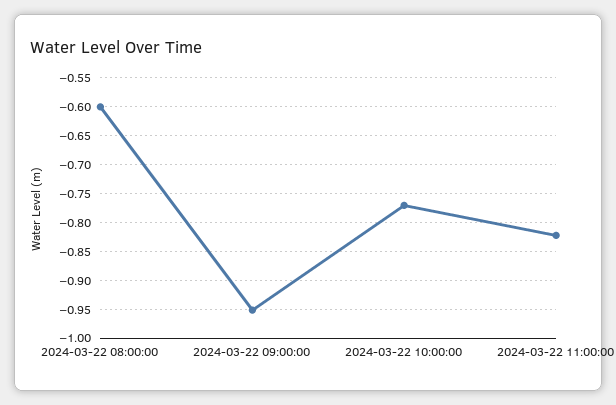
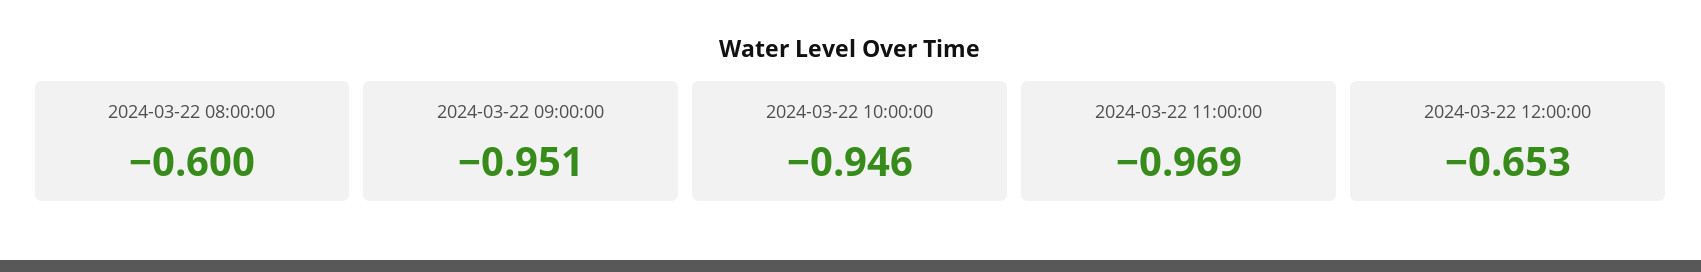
2024-03-22 10:00:00: -0.775 -> -0.946
2024-03-22 11:00:00: -0.825 -> -0.969
2024-03-22 12:00:00: none -> -0.653

